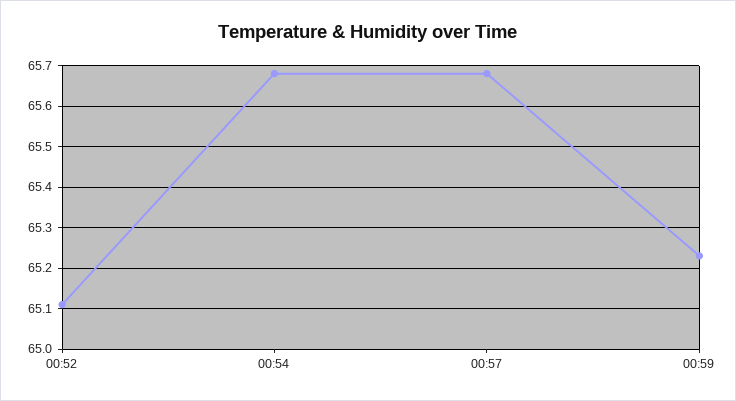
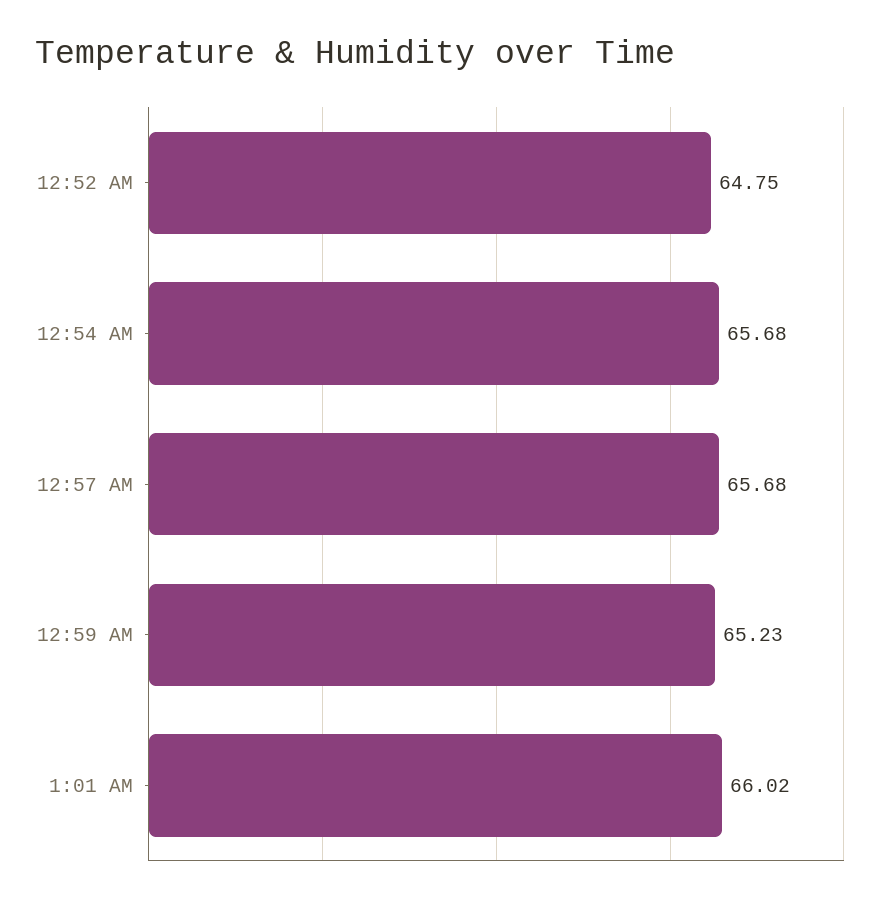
00:52: 65.1 -> 64.75
1:01 AM: none -> 66.02

